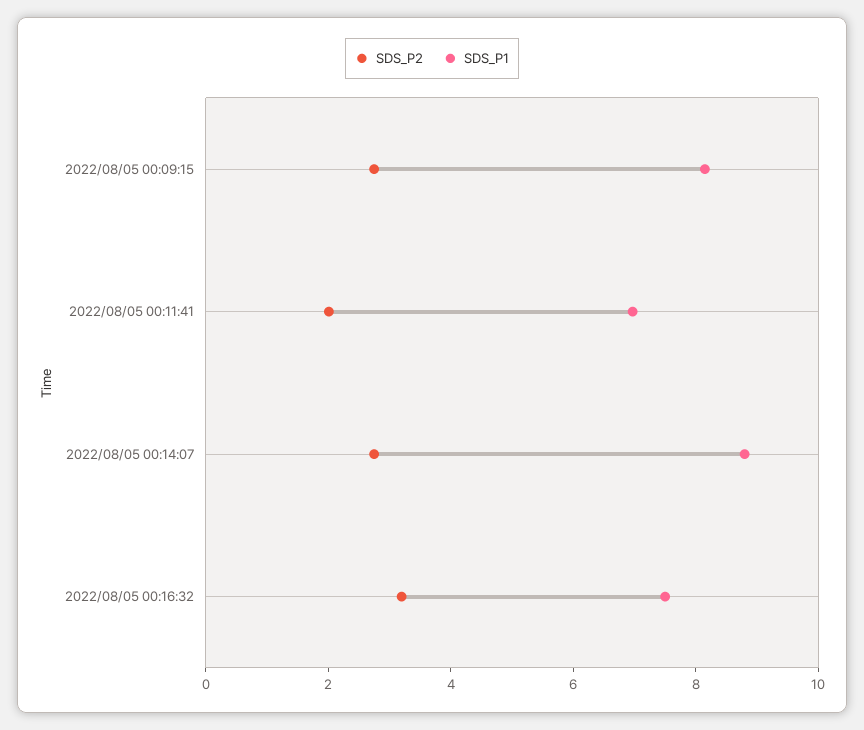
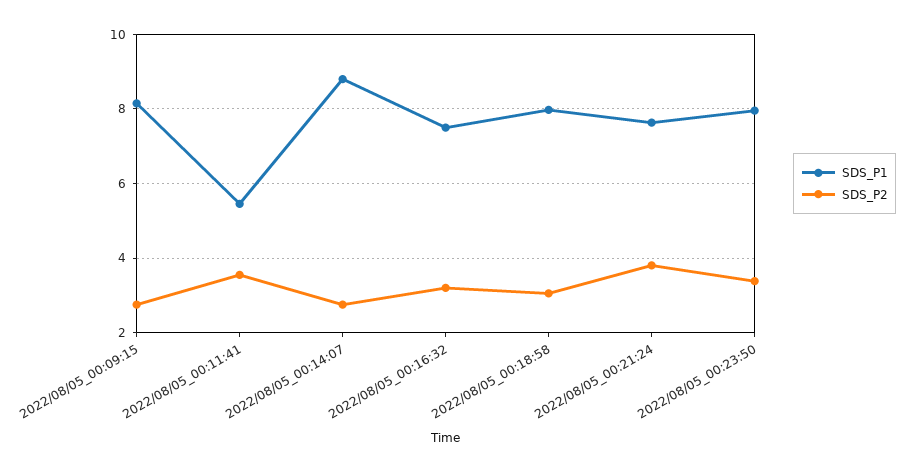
SDS_P2, 2022/08/05 00:11:41: 2 -> 3.6
SDS_P1, 2022/08/05 00:11:41: 7 -> 5.4
SDS_P1, 2022/08/05_00:18:58: none -> 8
SDS_P2, 2022/08/05_00:18:58: none -> 3
SDS_P1, 2022/08/05_00:21:24: none -> 7.6
SDS_P2, 2022/08/05_00:21:24: none -> 3.8
SDS_P1, 2022/08/05_00:23:50: none -> 8
SDS_P2, 2022/08/05_00:23:50: none -> 3.4

